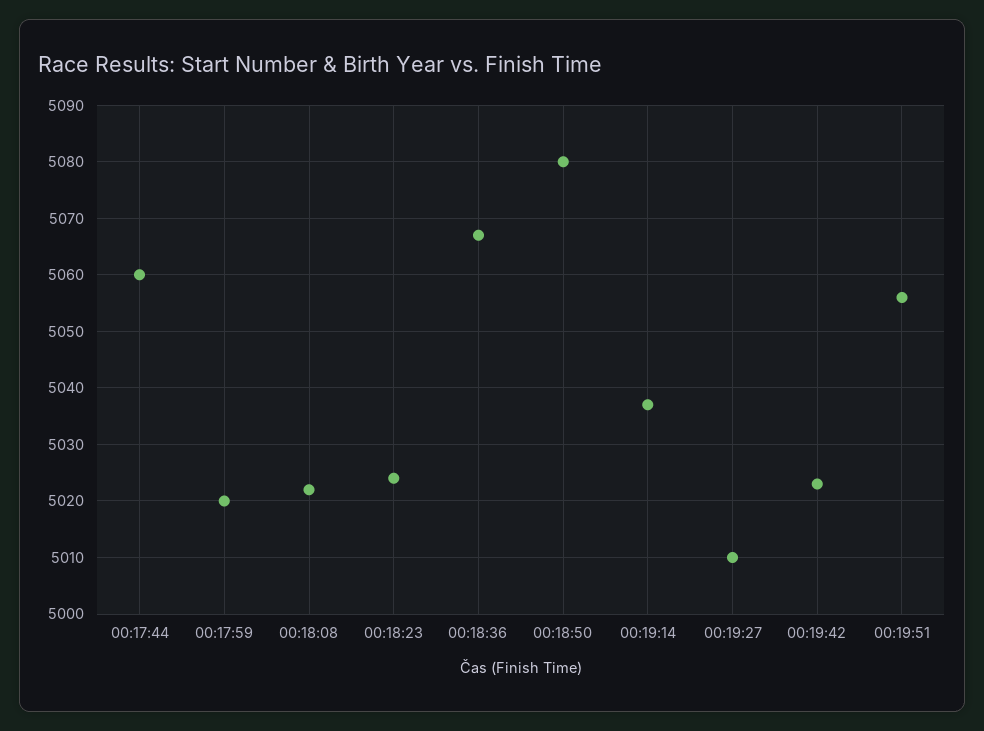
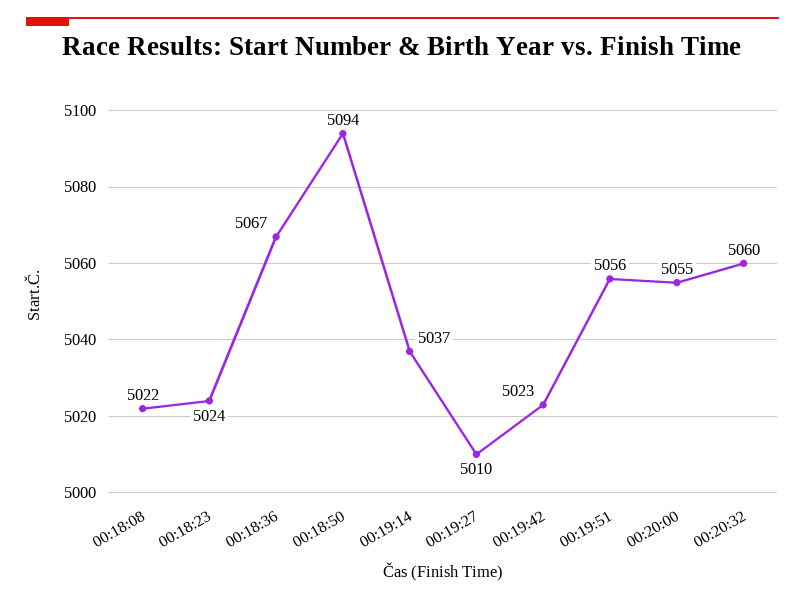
00:17:44: 5060 -> none
00:17:59: 5020 -> none
00:18:50: 5080 -> 5094
00:20:00: none -> 5055
00:20:32: none -> 5060

